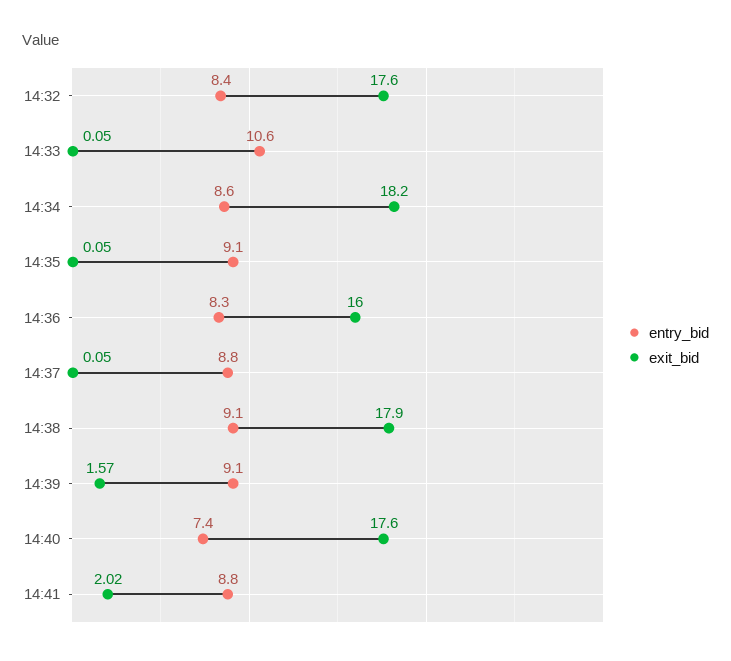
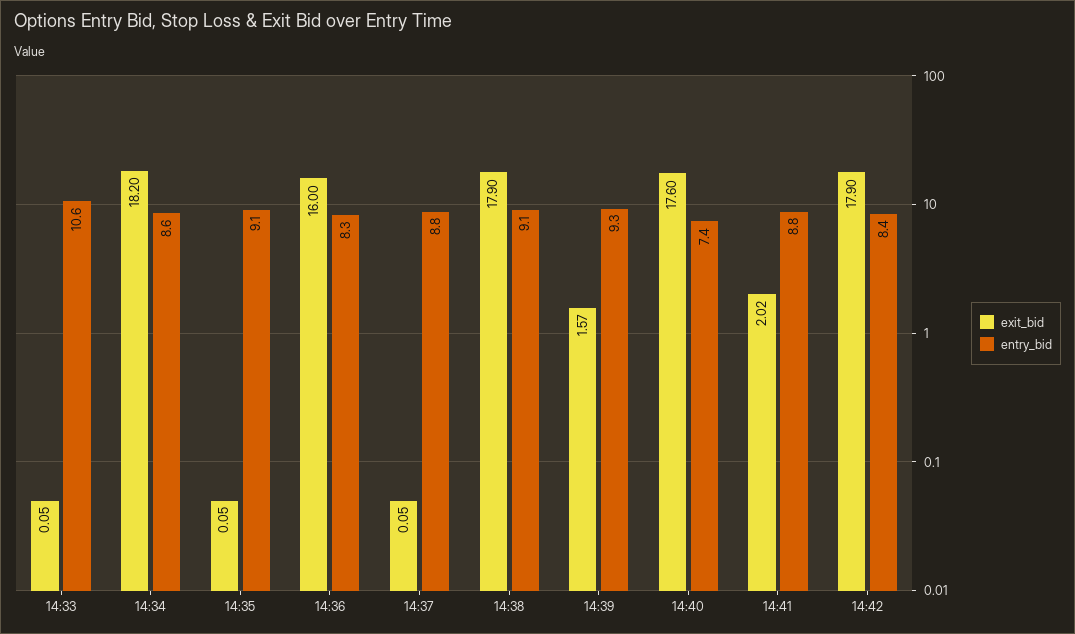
entry_bid, 14:32: 8.4 -> none
exit_bid, 14:32: 17.6 -> none
entry_bid, 14:39: 9.1 -> 9.3
exit_bid, 14:42: none -> 17.9
entry_bid, 14:42: none -> 8.4

